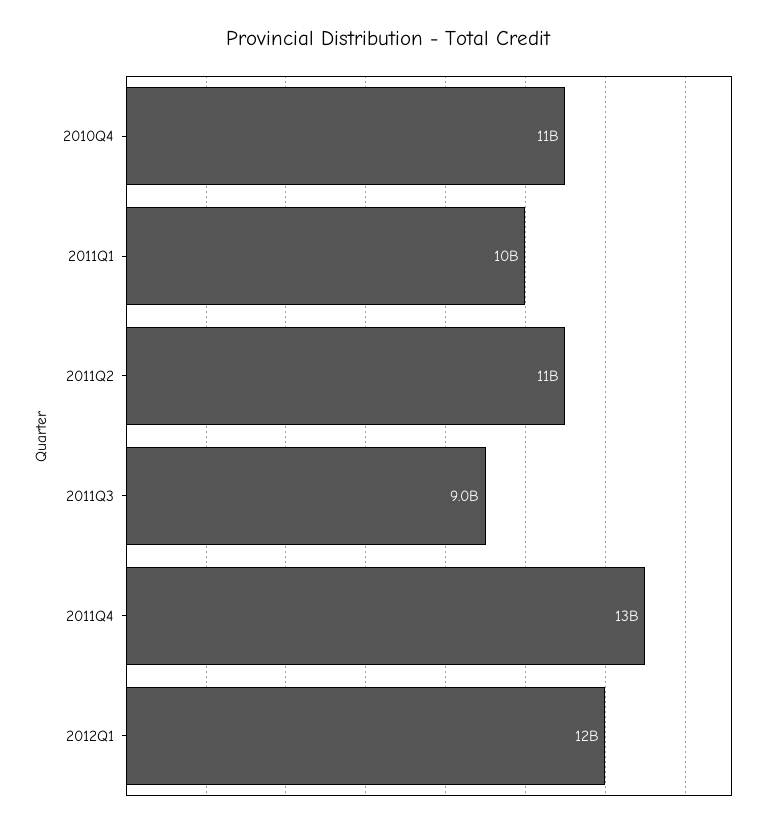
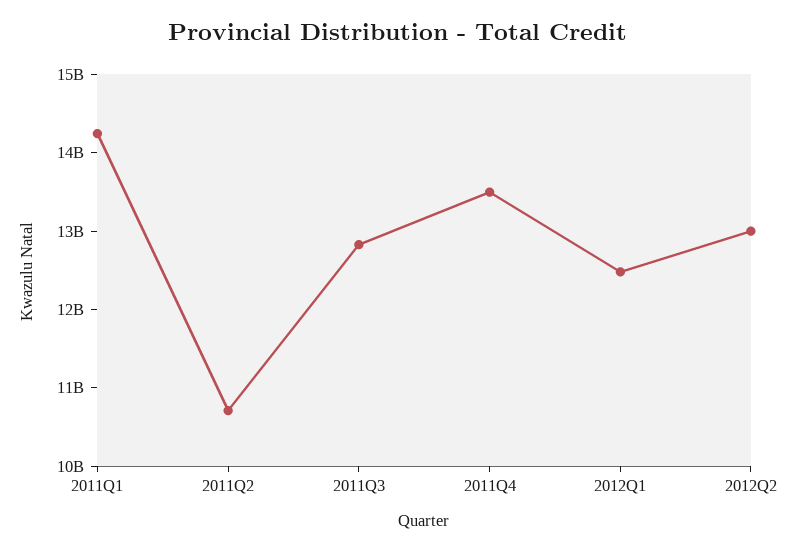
2010Q4: 11000000000 -> none
2011Q1: 10000000000 -> 14200000000
2011Q3: 9000000000 -> 12800000000
2012Q2: none -> 13000000000

